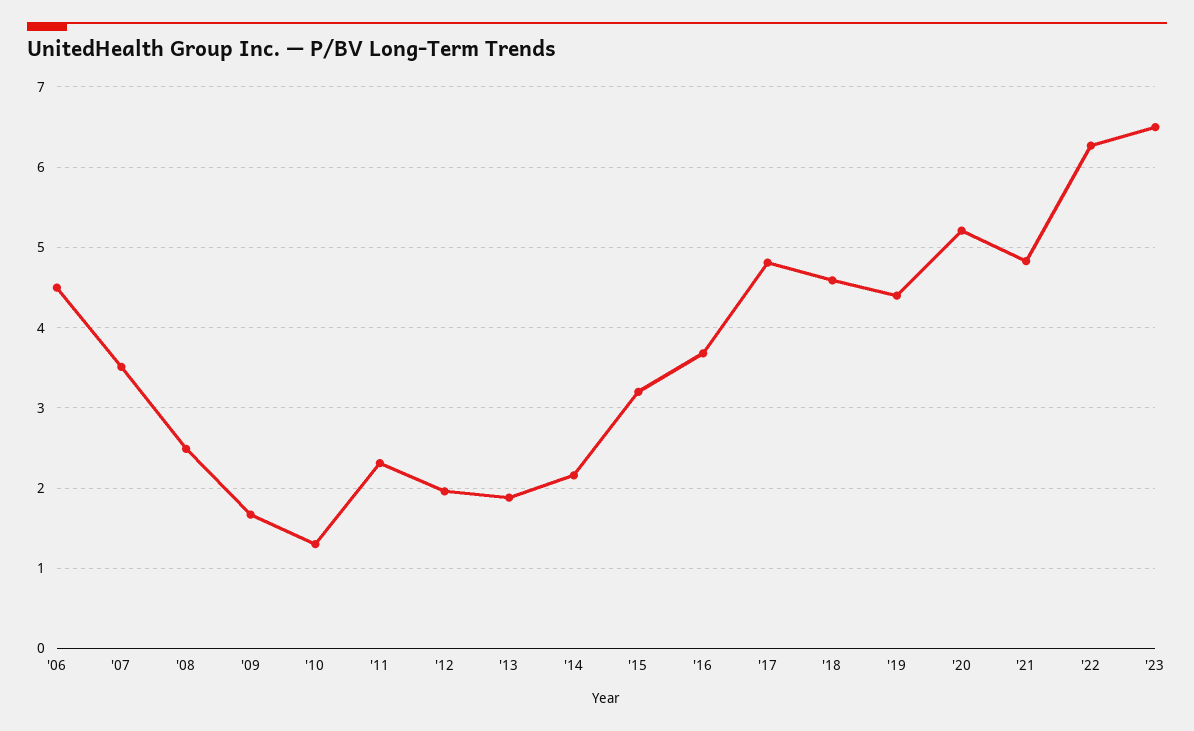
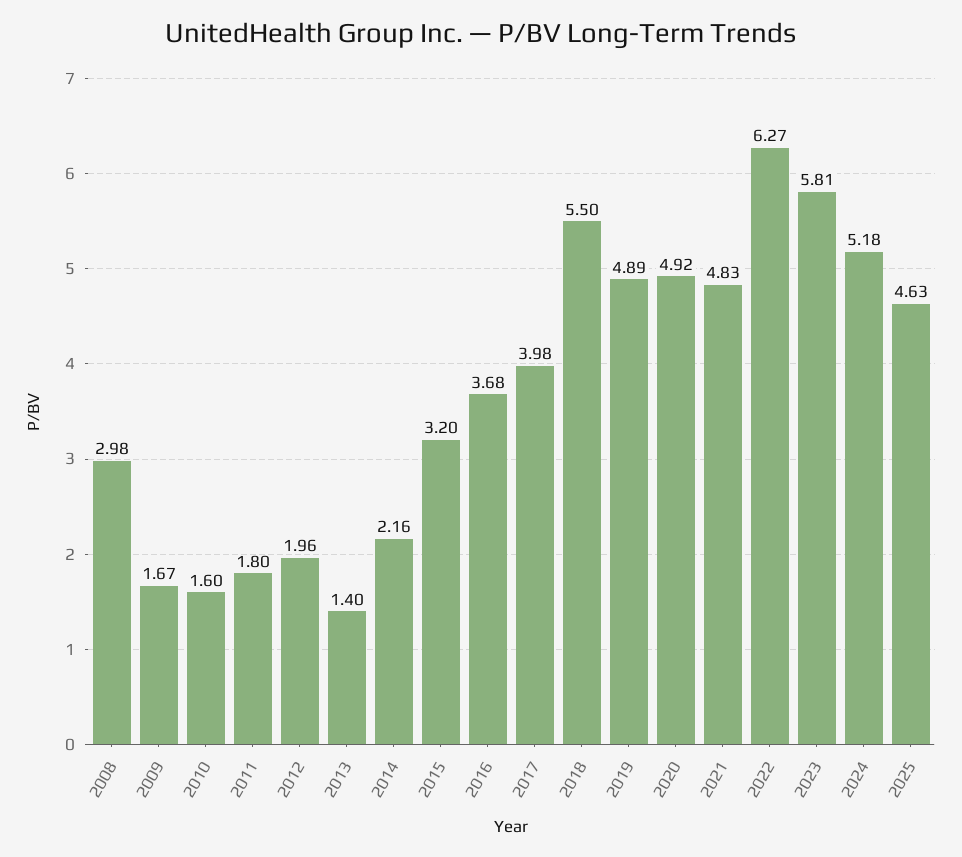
'06: 4.5 -> none
'07: 3.5 -> none
'08: 2.5 -> 2.98
'10: 1.3 -> 1.6
'11: 2.3 -> 1.8
'13: 1.9 -> 1.4
'17: 4.8 -> 3.98
'18: 4.6 -> 5.5
'19: 4.4 -> 4.89
'20: 5.2 -> 4.92
'23: 6.5 -> 5.81
2024: none -> 5.18
2025: none -> 4.63

